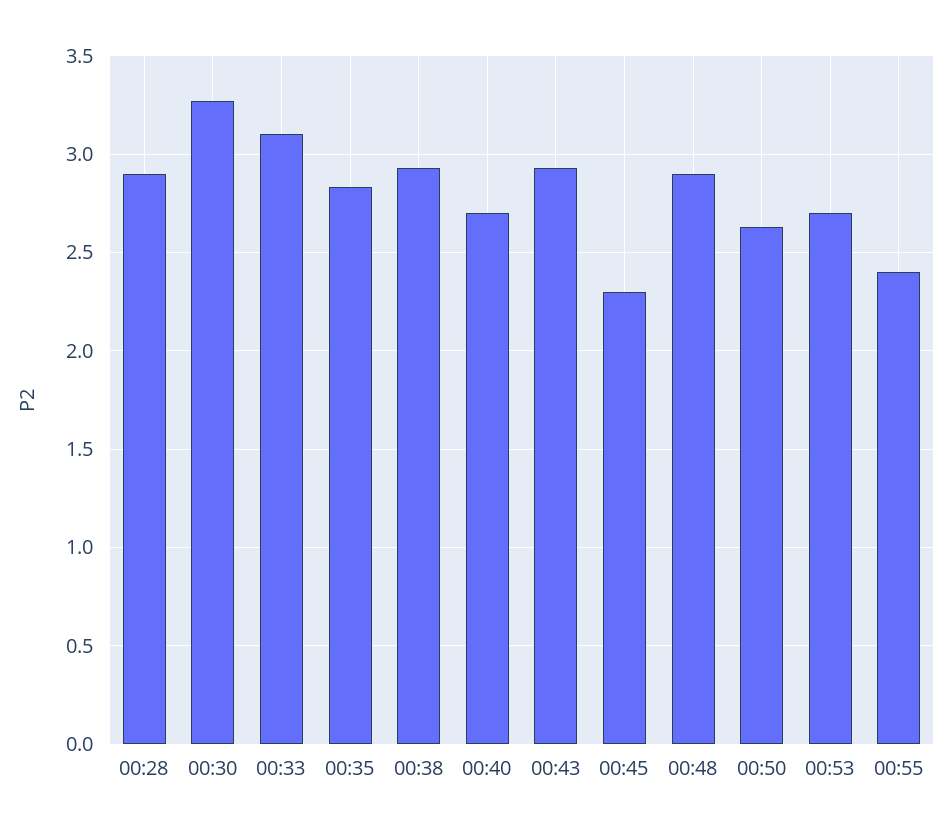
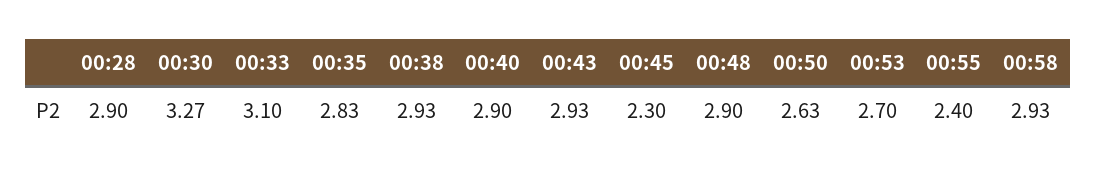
00:40: 2.7 -> 2.9
00:58: none -> 2.93

